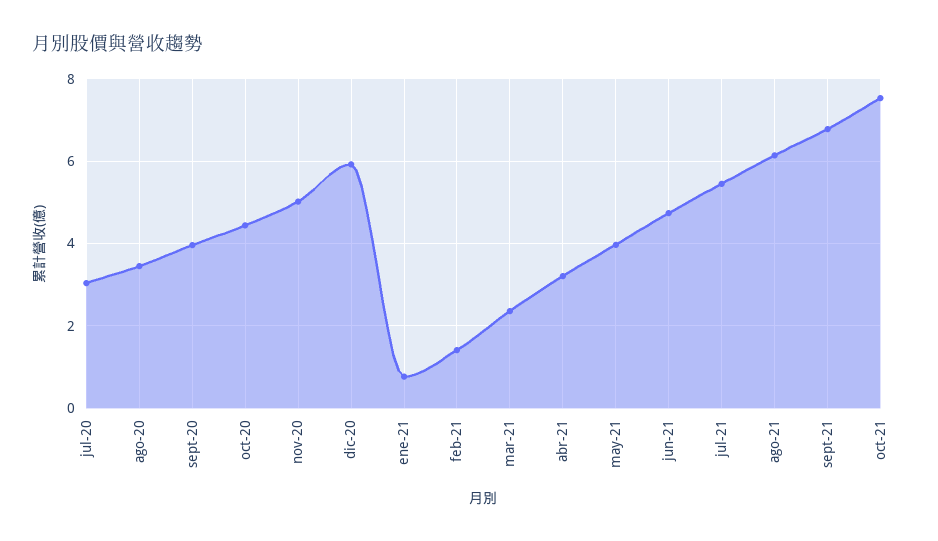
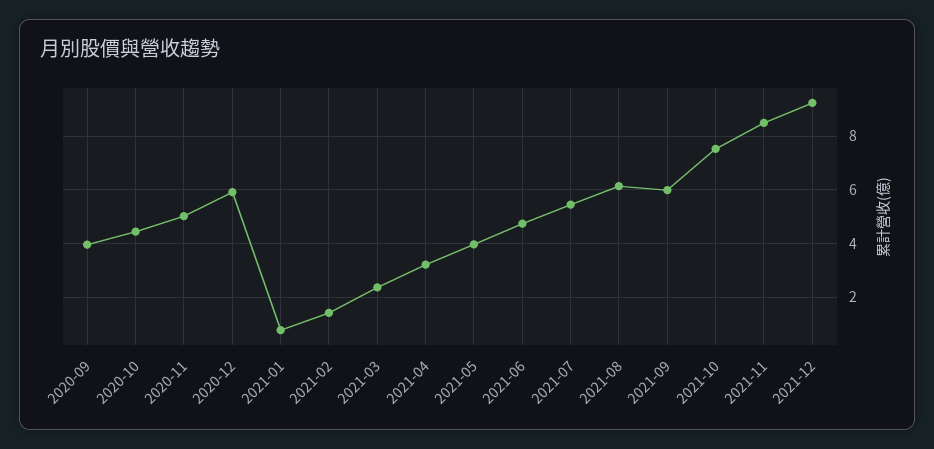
jul-20: 3 -> none
ago-20: 3.4 -> none
sept-21: 6.8 -> 6
2021-11: none -> 8.5
2021-12: none -> 9.25

